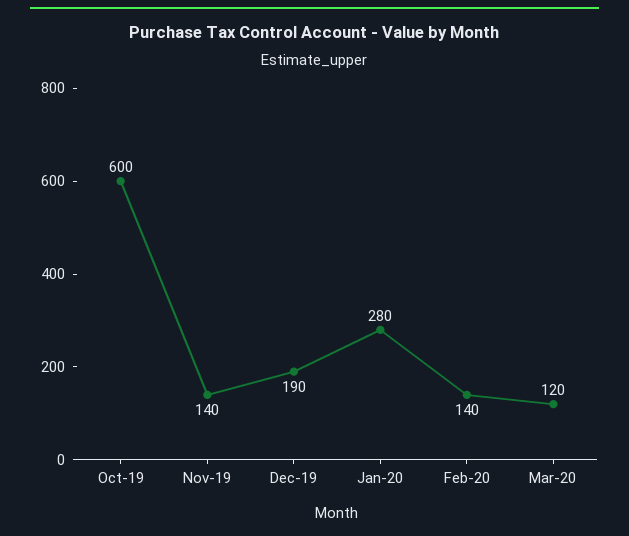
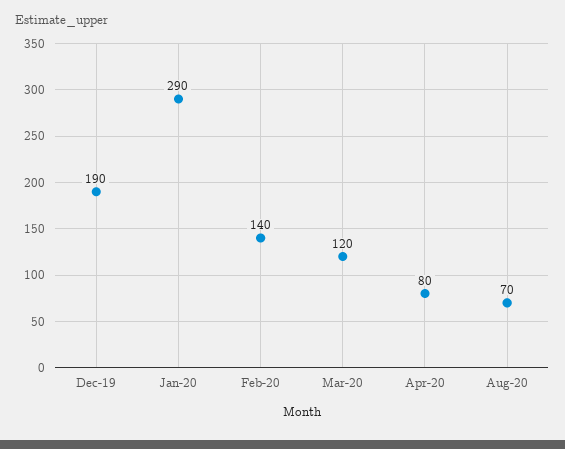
Oct-19: 600 -> none
Nov-19: 140 -> none
Jan-20: 280 -> 290
Apr-20: none -> 80
Aug-20: none -> 70

